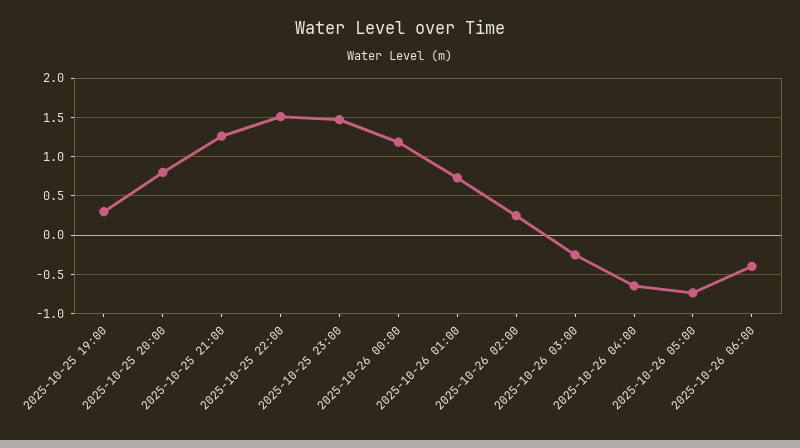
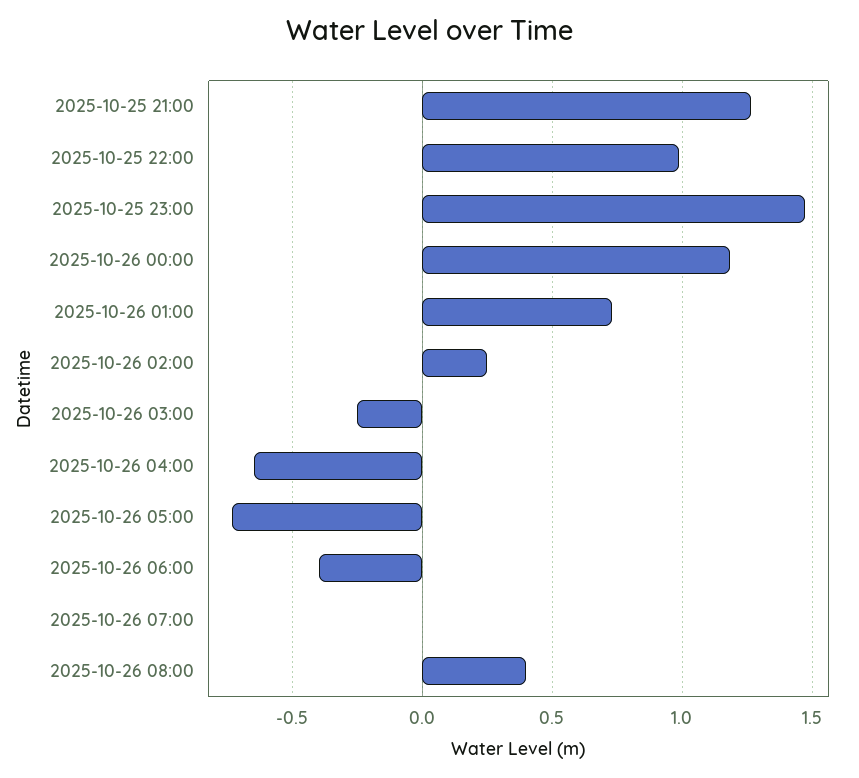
2025-10-25 19:00: 0.3 -> none
2025-10-25 20:00: 0.8 -> none
2025-10-25 22:00: 1.5 -> 1
2025-10-26 07:00: none -> 0
2025-10-26 08:00: none -> 0.4

